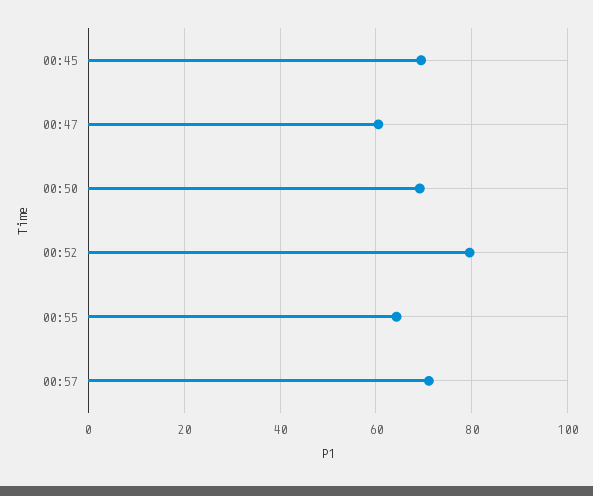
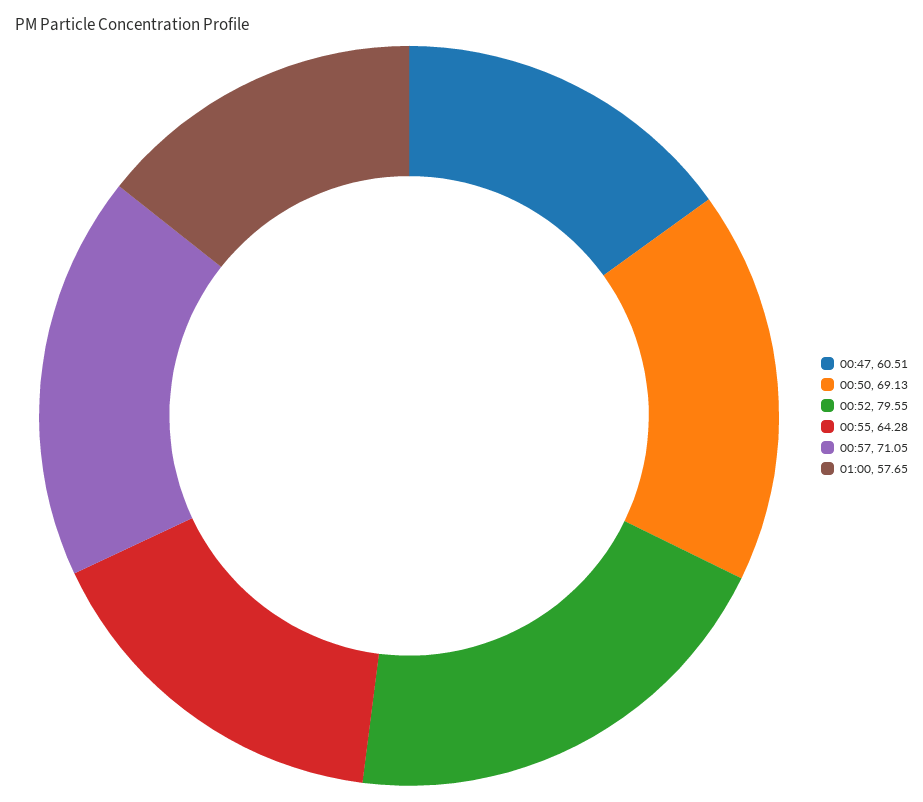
00:45: 70 -> none
01:00: none -> 57.65

